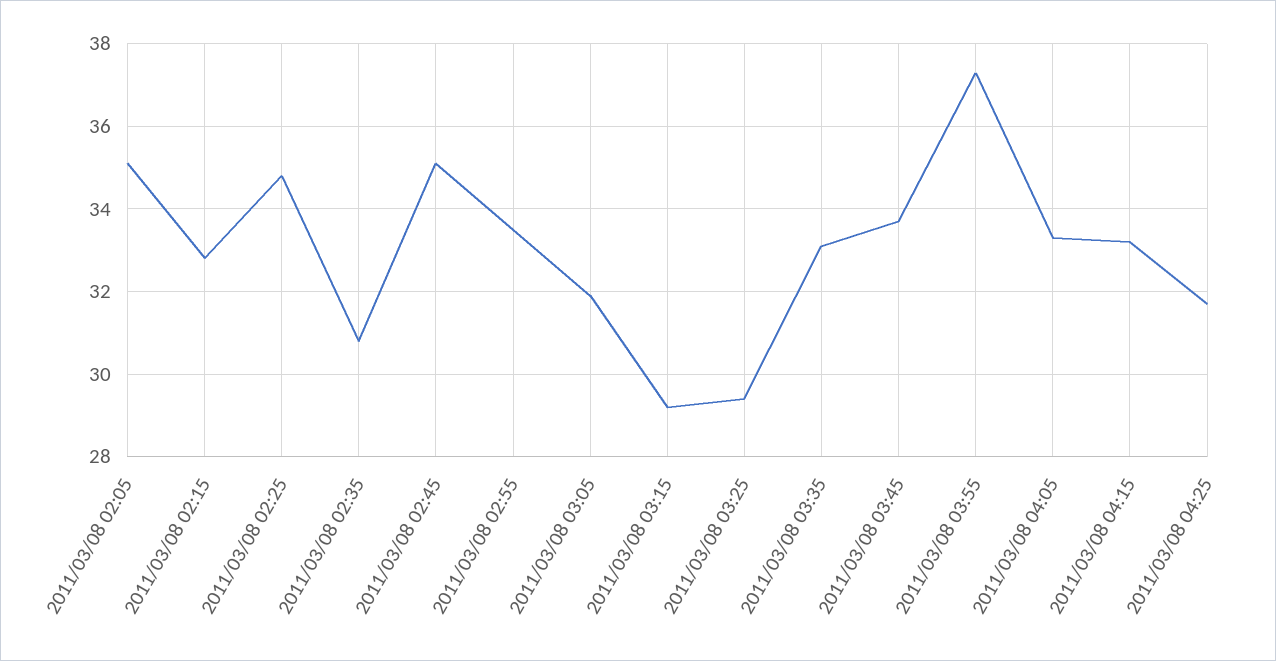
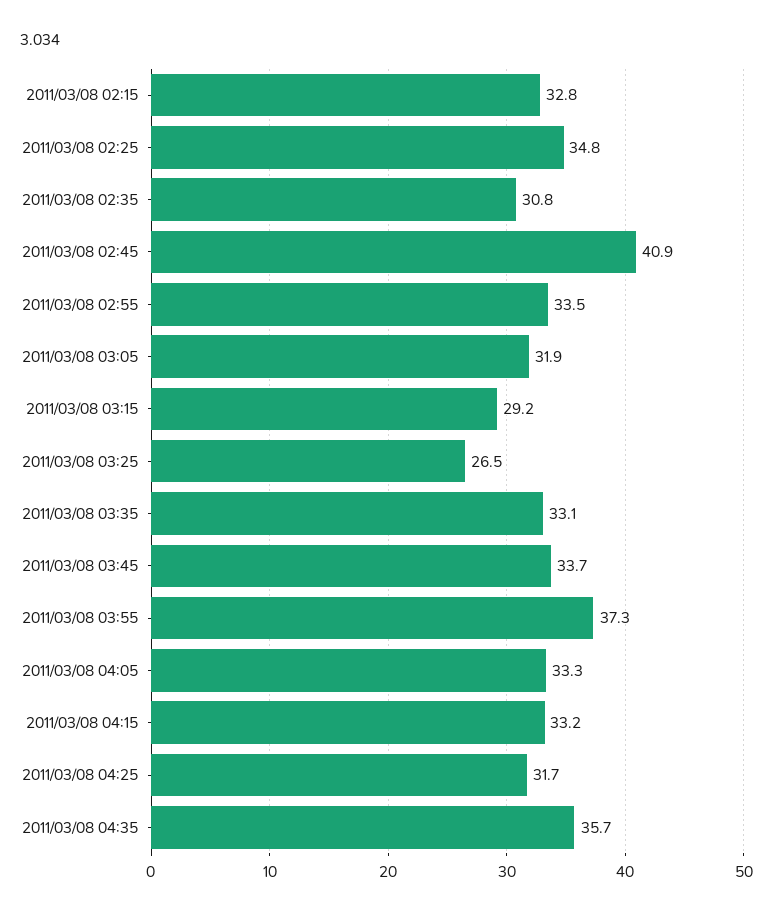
2011/03/08 02:05: 35 -> none
2011/03/08 02:45: 35 -> 40.9
2011/03/08 03:25: 29.5 -> 26.5
2011/03/08 04:35: none -> 35.7

